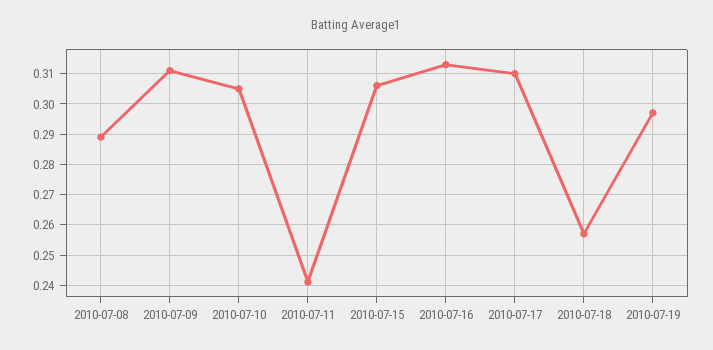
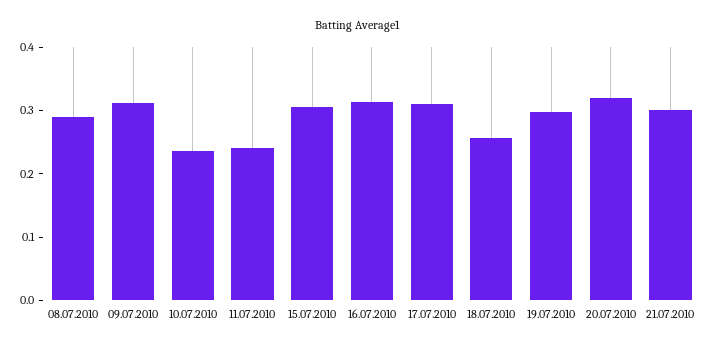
2010-07-10: 0.305 -> 0.24
20.07.2010: none -> 0.32
21.07.2010: none -> 0.3

